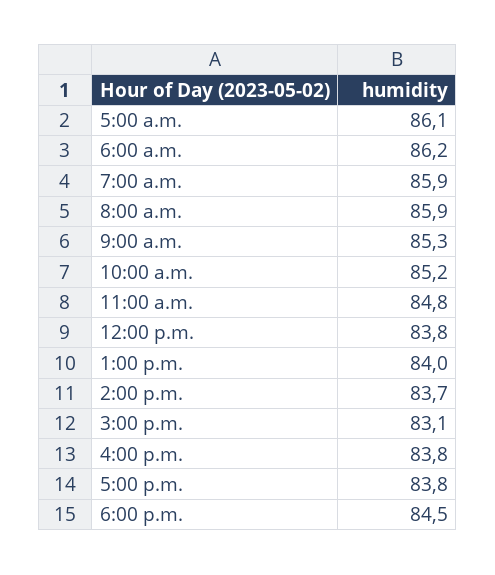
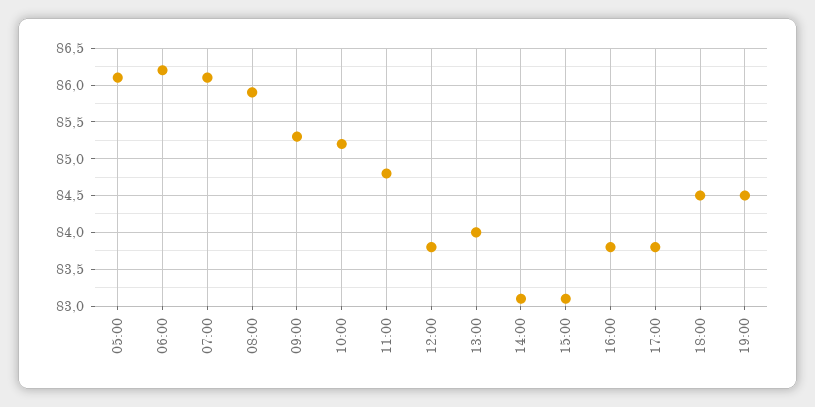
7:00 a.m.: 85.9 -> 86.1
2:00 p.m.: 83.7 -> 83.1
19:00: none -> 84.5

